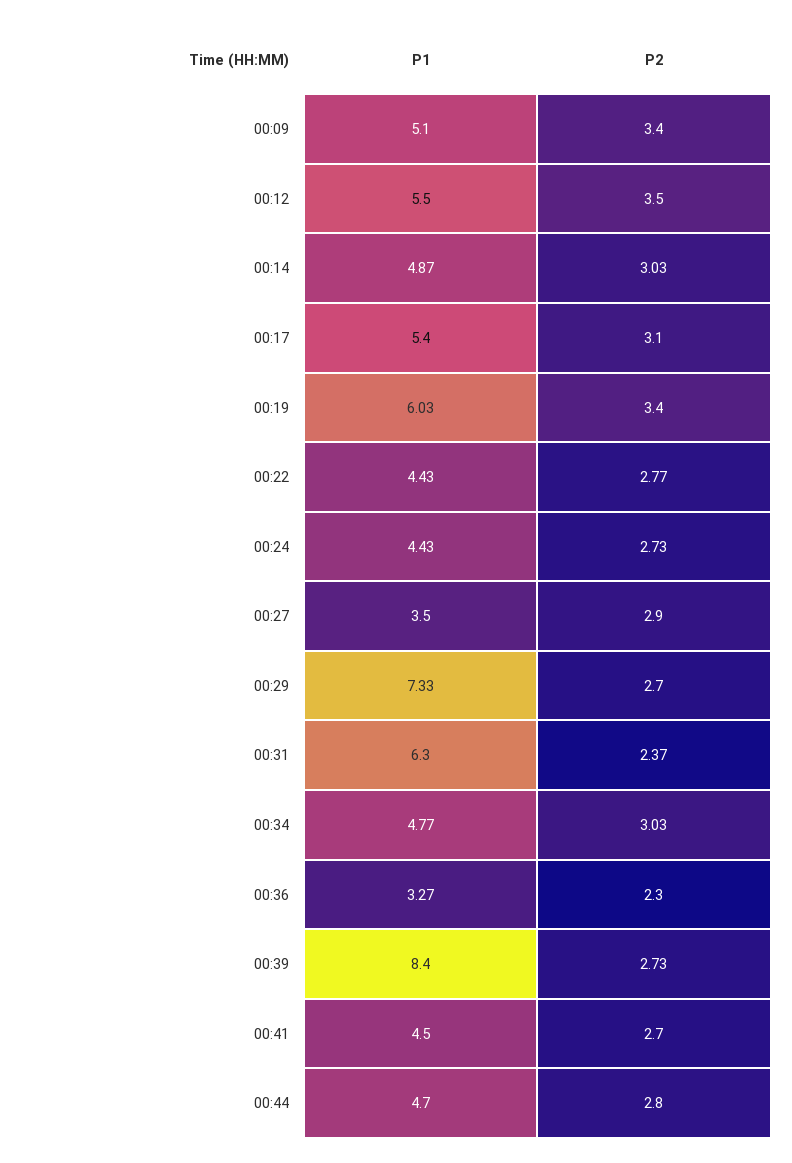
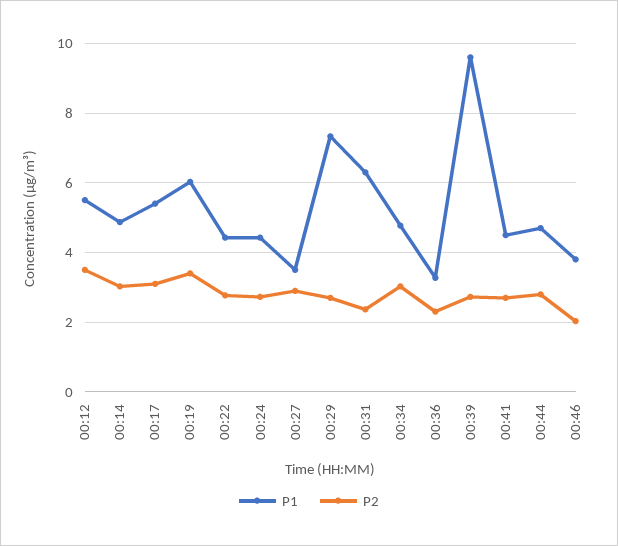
P1, 00:09: 5.1 -> none
P2, 00:09: 3.4 -> none
P1, 00:39: 8.4 -> 9.6
P1, 00:46: none -> 3.8
P2, 00:46: none -> 2

